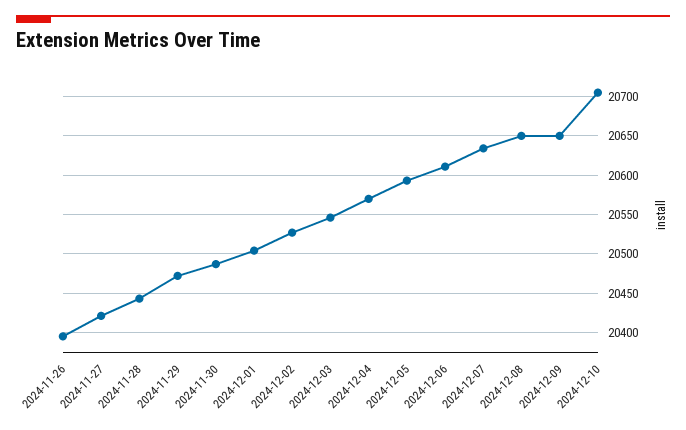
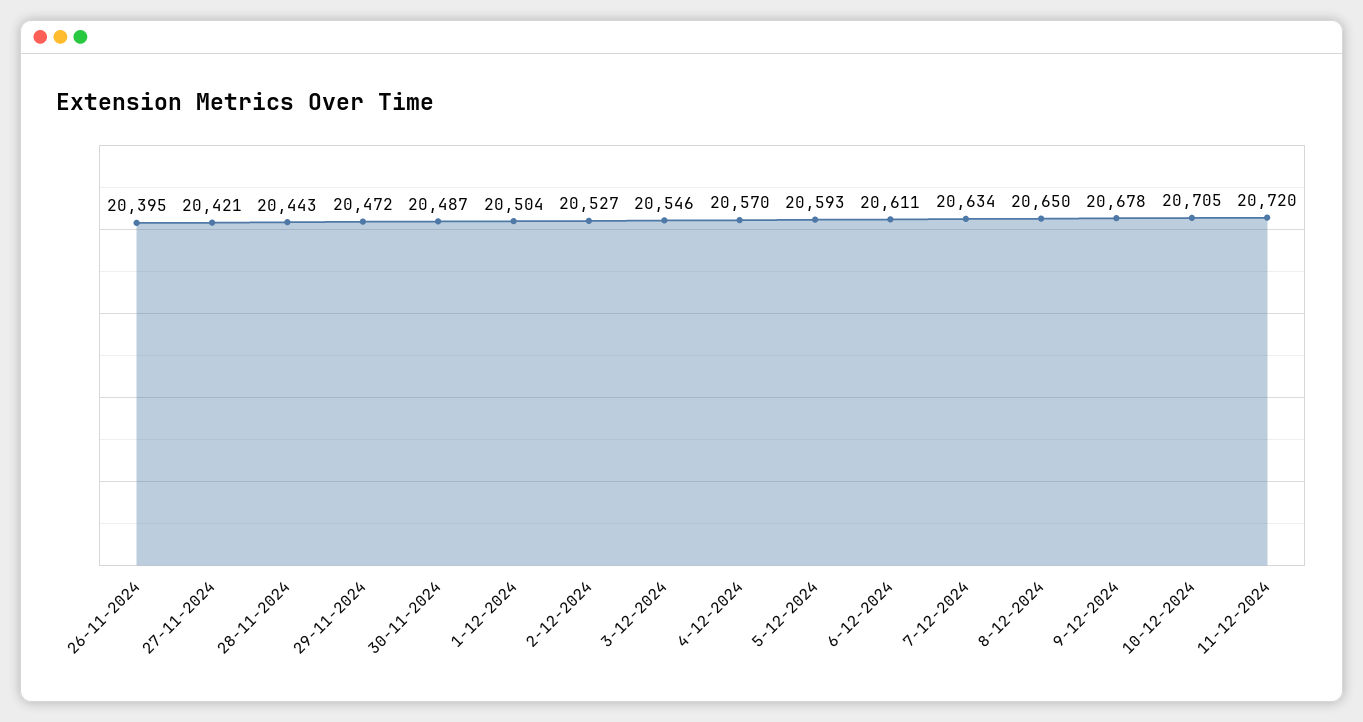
2024-12-09: 20650 -> 20678
11-12-2024: none -> 20720

